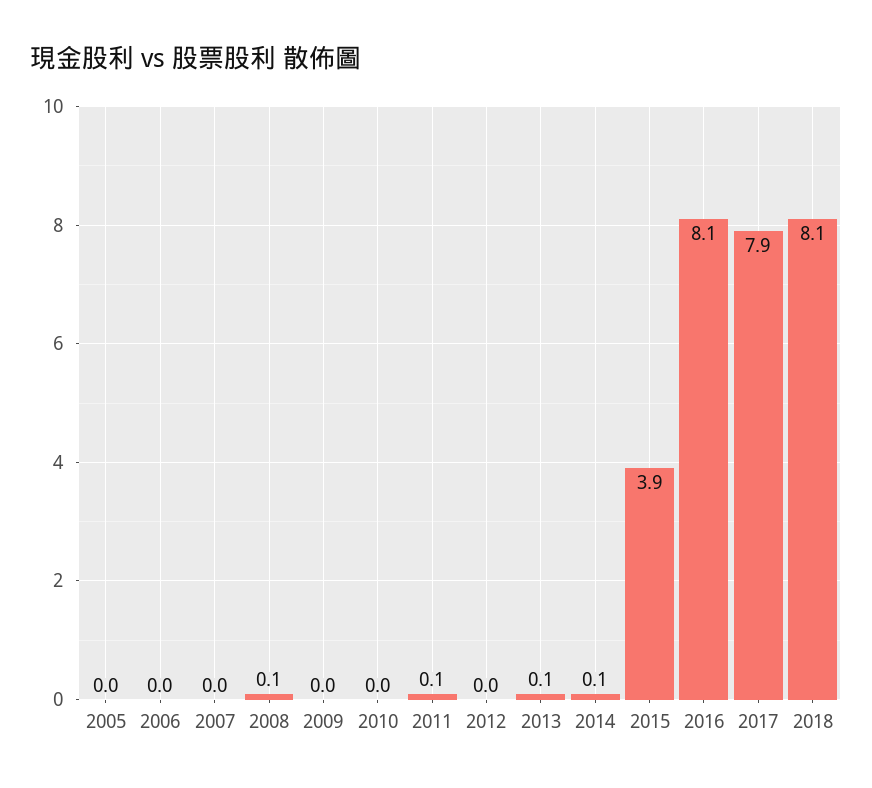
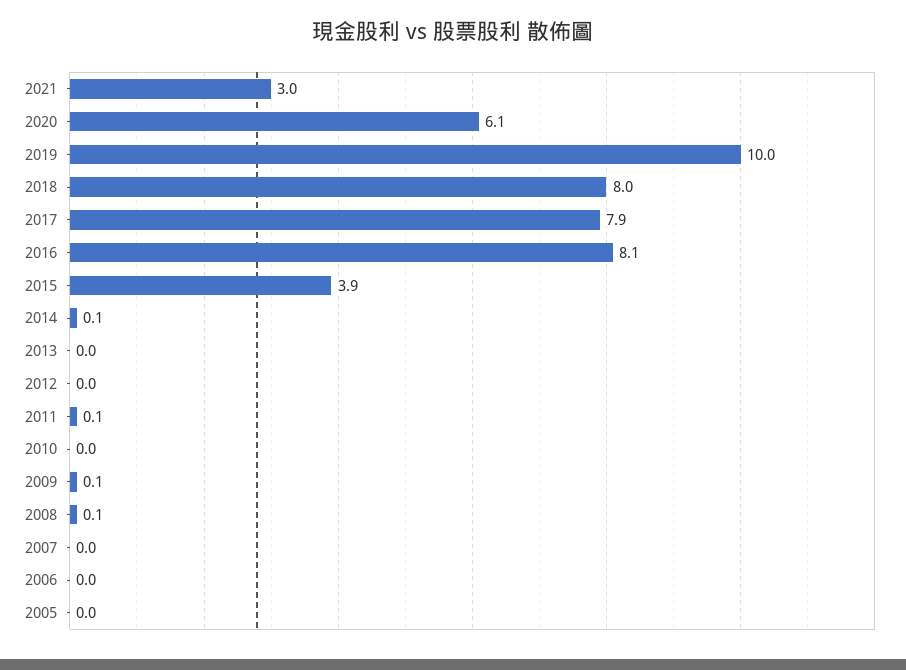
2009: 0 -> 0.1
2013: 0.1 -> 0
2018: 8.1 -> 8
2021: none -> 3
2020: none -> 6.1
2019: none -> 10

